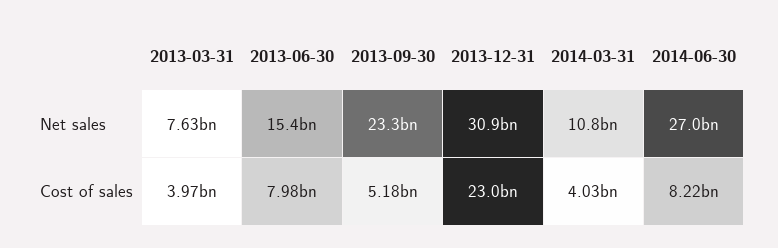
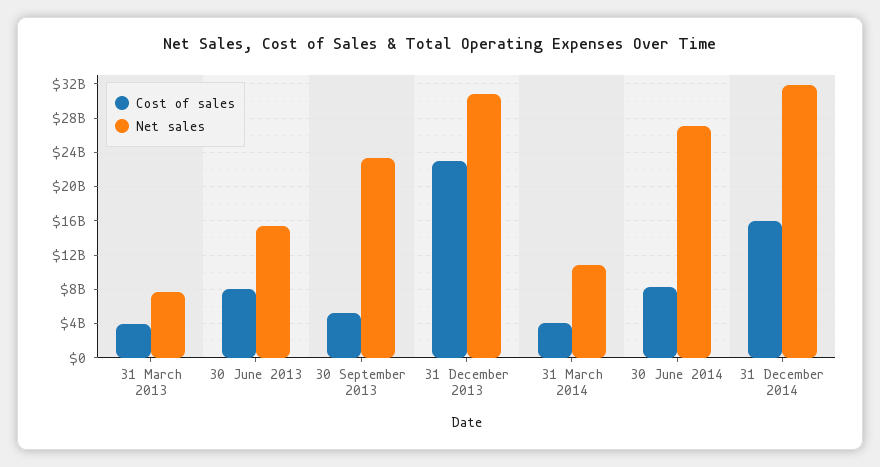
Cost of sales, 31 December 2014: none -> 16000000000
Net sales, 31 December 2014: none -> 32000000000

